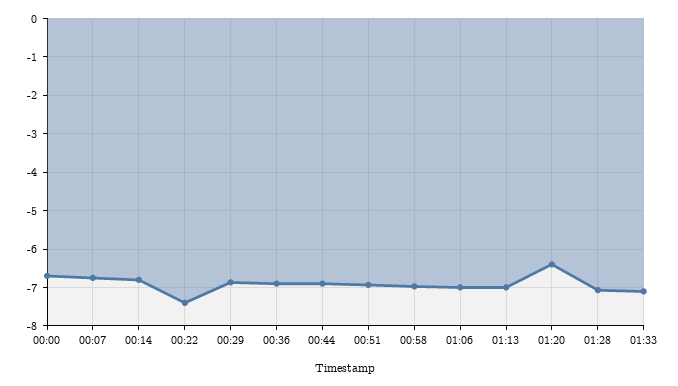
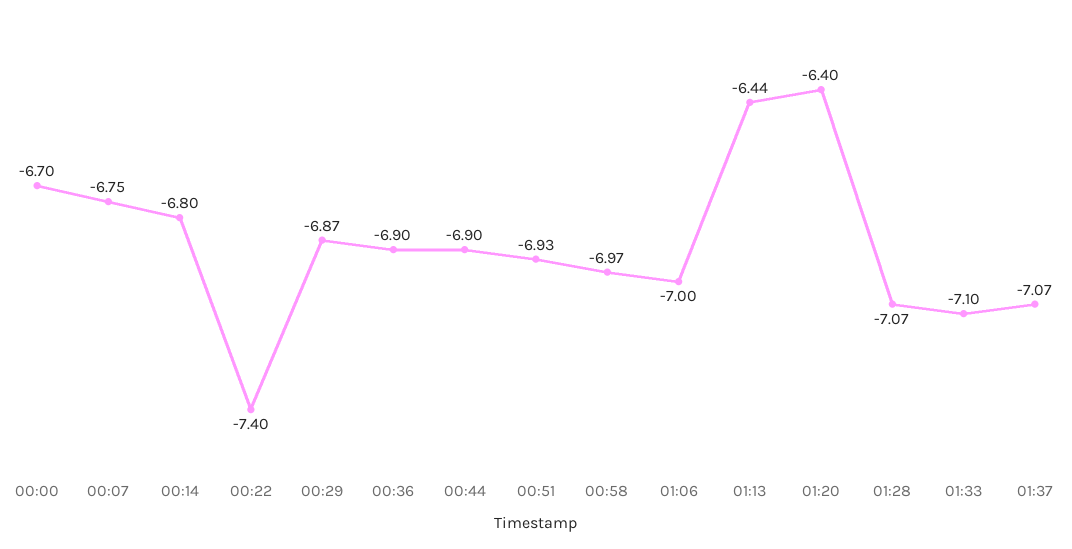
01:13: -7 -> -6.44
01:37: none -> -7.07

